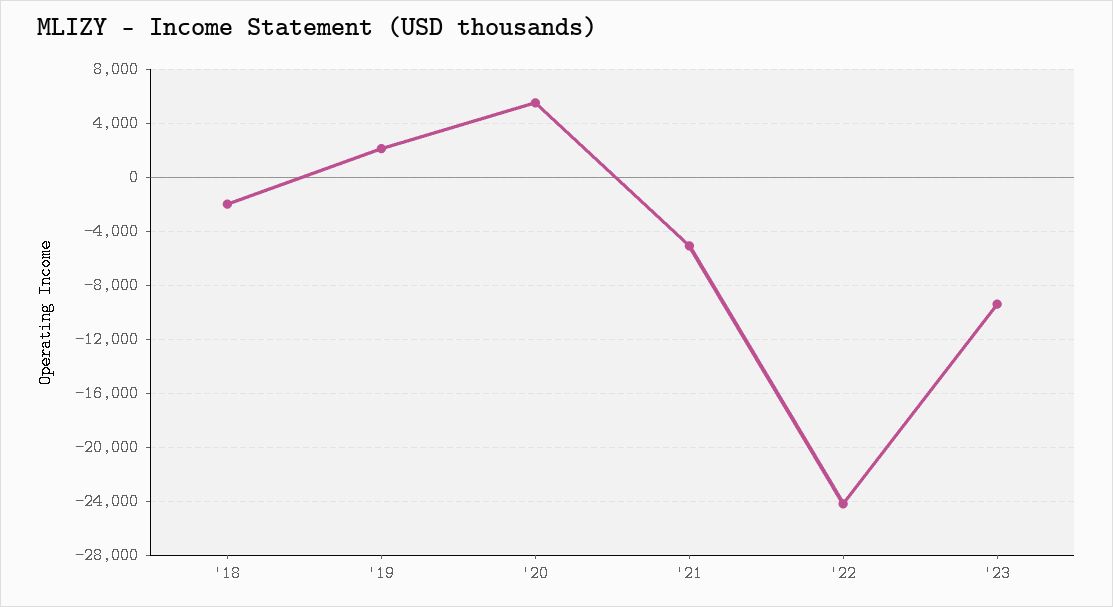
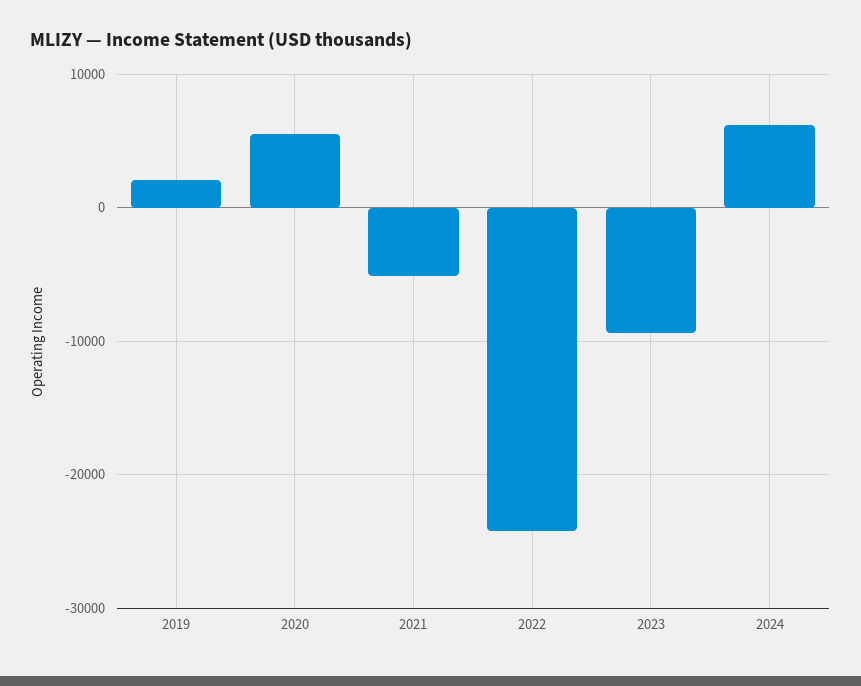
'18: -2000 -> none
2024: none -> 6000

